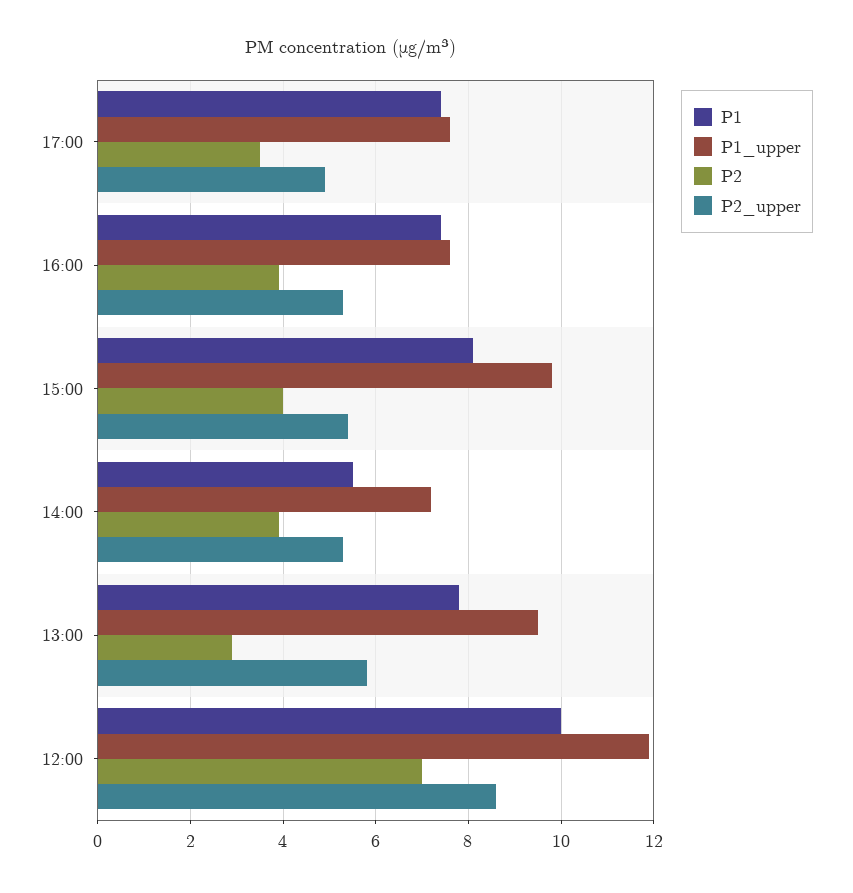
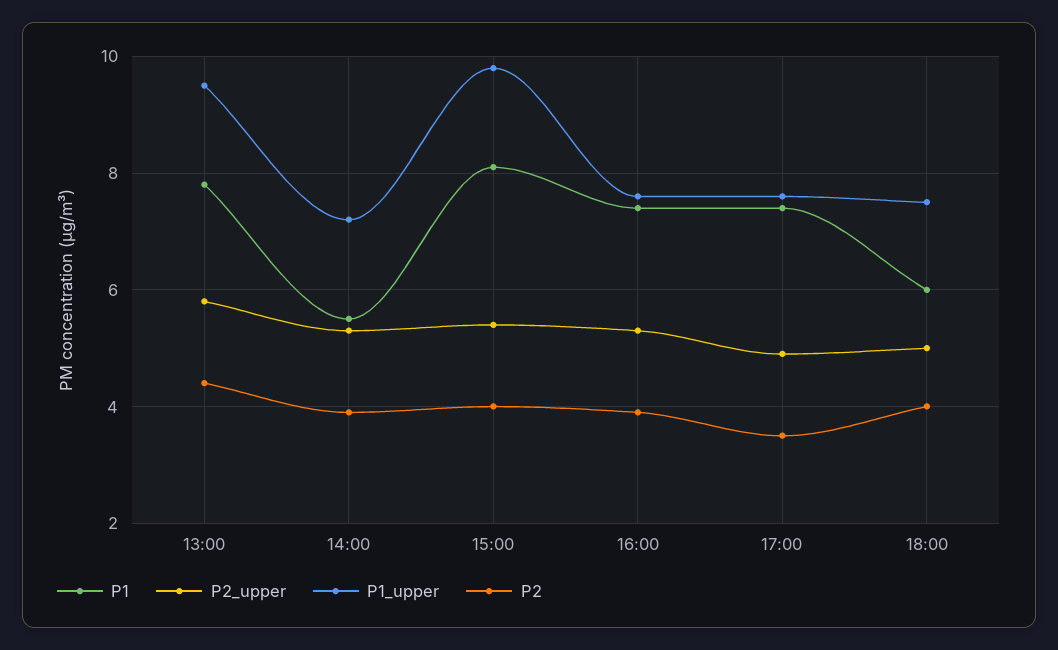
P2, 13:00: 3 -> 4.5
P1, 12:00: 10 -> none
P1_upper, 12:00: 12 -> none
P2, 12:00: 7 -> none
P2_upper, 12:00: 8.5 -> none
P1, 18:00: none -> 6
P2_upper, 18:00: none -> 5
P1_upper, 18:00: none -> 7.5
P2, 18:00: none -> 4

